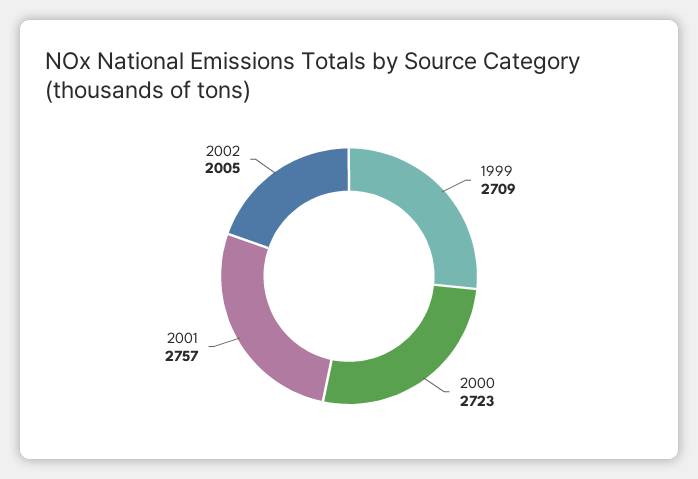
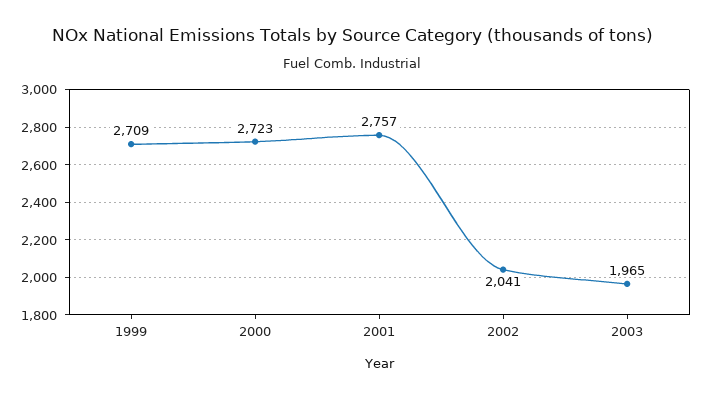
2002: 2005 -> 2041
2003: none -> 1965

